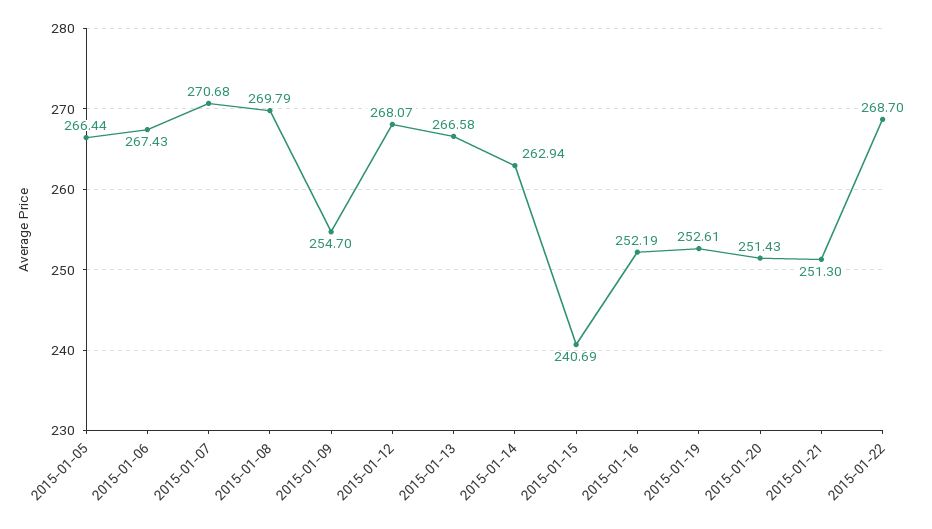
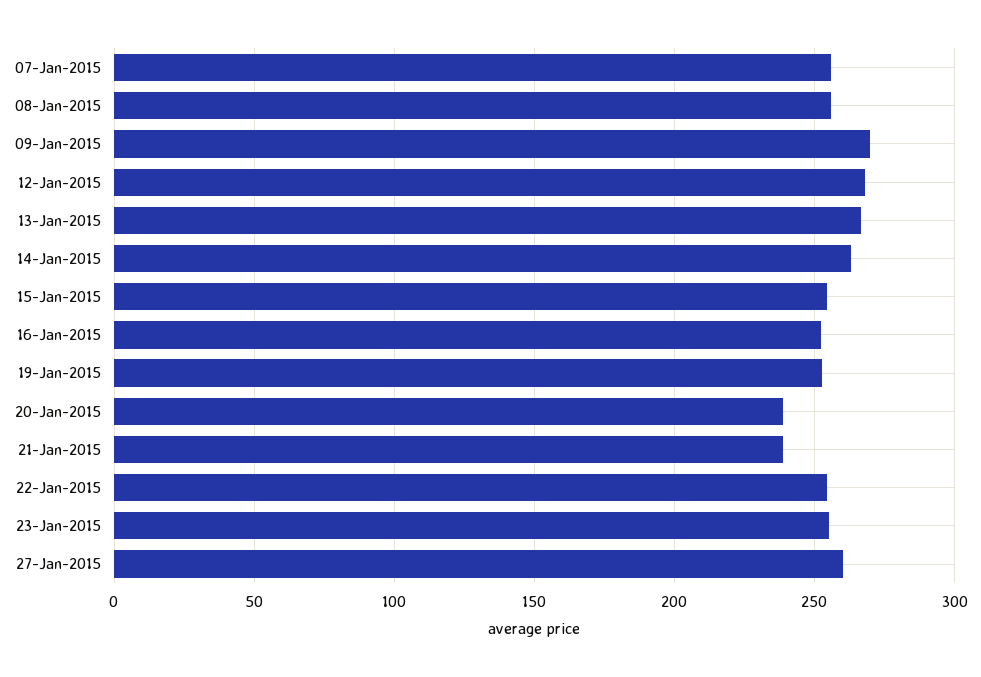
2015-01-05: 266.44 -> none
2015-01-06: 267.43 -> none
2015-01-07: 270.68 -> 255
2015-01-08: 269.79 -> 255
2015-01-09: 254.7 -> 270
2015-01-15: 240.69 -> 255
2015-01-20: 251.43 -> 240
2015-01-21: 251.3 -> 240
2015-01-22: 268.7 -> 255
23-Jan-2015: none -> 255
27-Jan-2015: none -> 260

